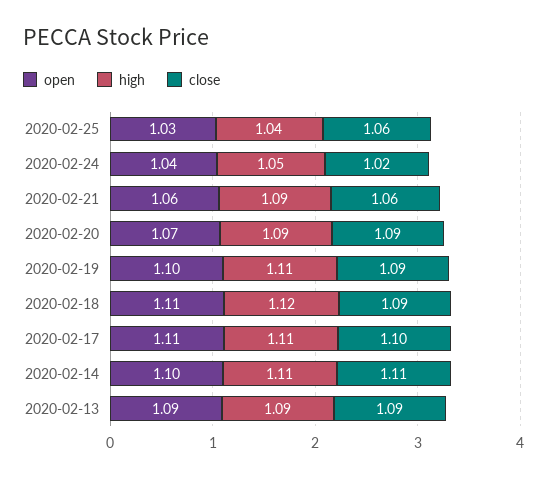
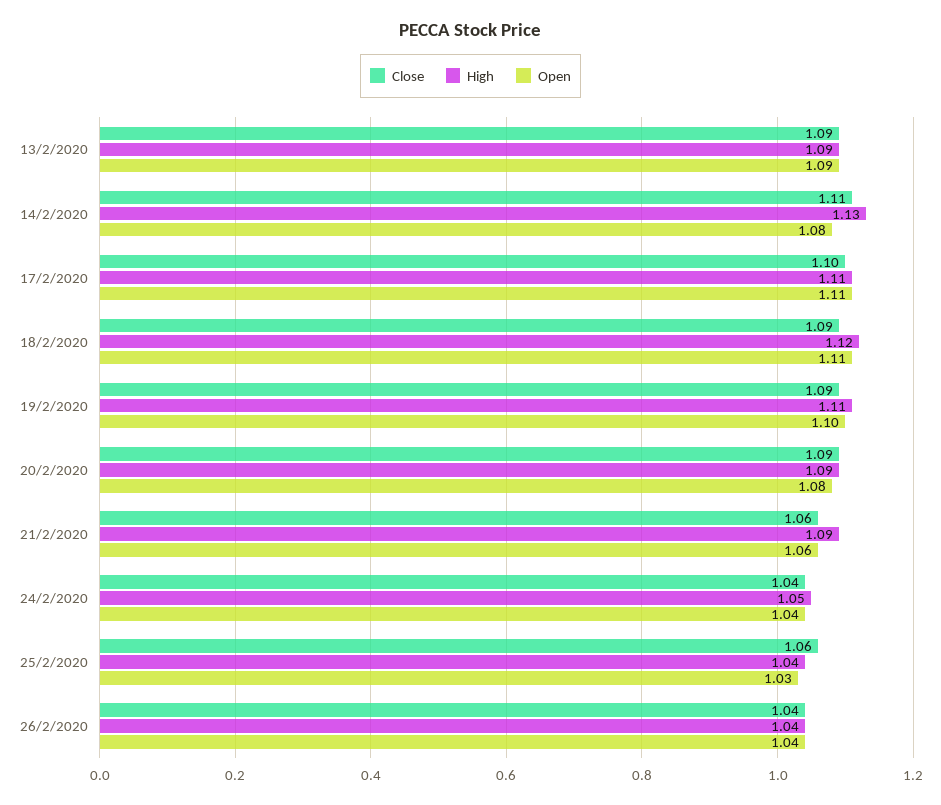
close, 2020-02-24: 1.02 -> 1.04
open, 2020-02-20: 1.07 -> 1.08
open, 2020-02-14: 1.1 -> 1.08
high, 2020-02-14: 1.11 -> 1.13
close, 26/2/2020: none -> 1.04
high, 26/2/2020: none -> 1.04
open, 26/2/2020: none -> 1.04

